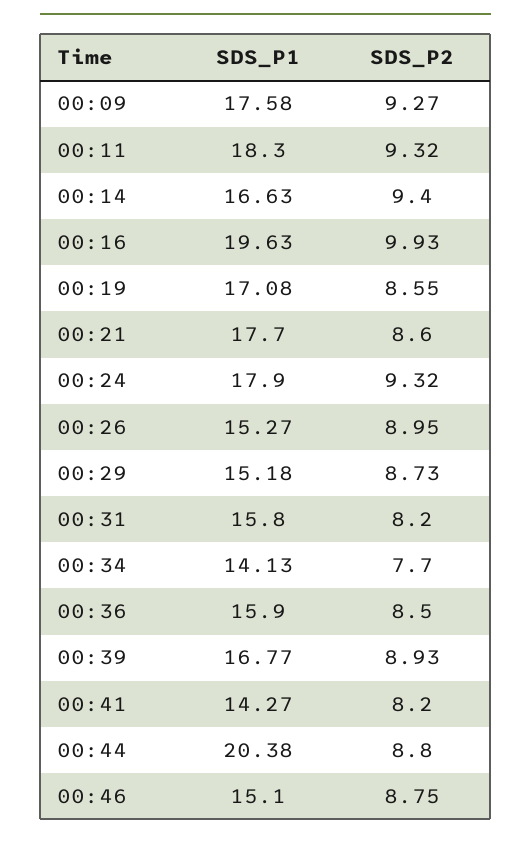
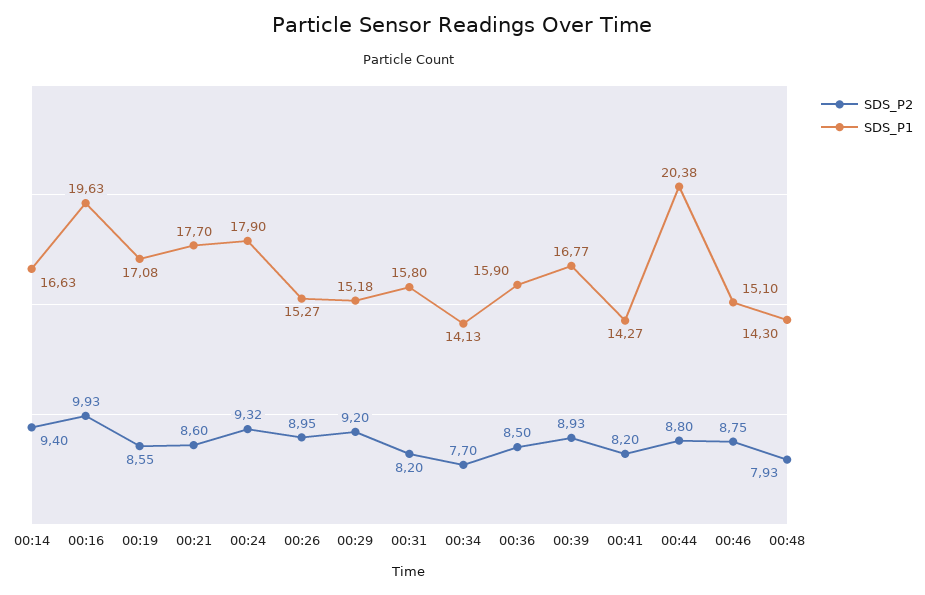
SDS_P1, 00:09: 17.58 -> none
SDS_P2, 00:09: 9.27 -> none
SDS_P1, 00:11: 18.3 -> none
SDS_P2, 00:11: 9.32 -> none
SDS_P2, 00:29: 8.73 -> 9.2
SDS_P2, 00:48: none -> 7.93
SDS_P1, 00:48: none -> 14.3

